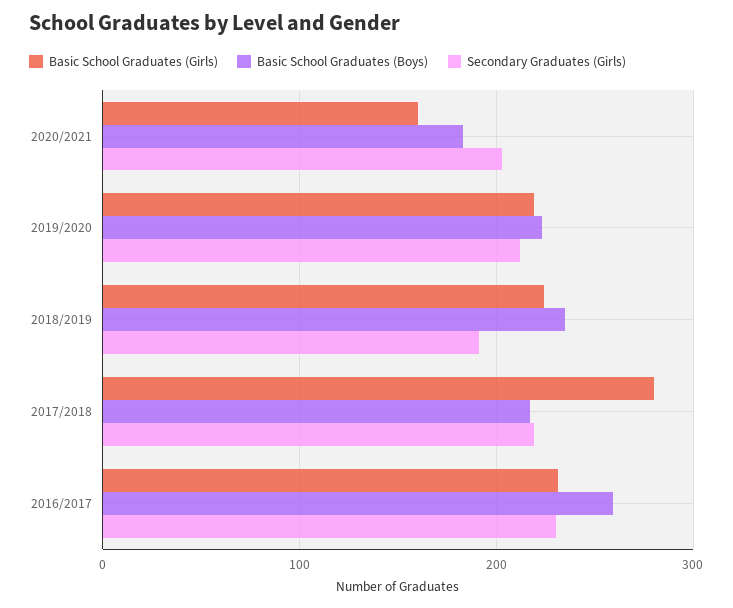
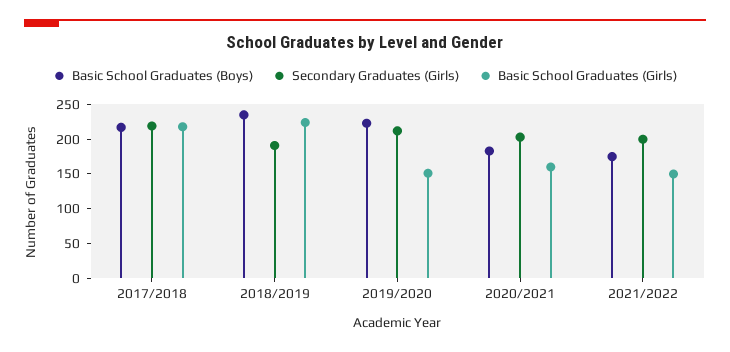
Basic School Graduates (Girls), 2019/2020: 220 -> 150
Basic School Graduates (Girls), 2017/2018: 280 -> 225
Basic School Graduates (Girls), 2016/2017: 230 -> none
Basic School Graduates (Boys), 2016/2017: 260 -> none
Secondary Graduates (Girls), 2016/2017: 230 -> none
Basic School Graduates (Boys), 2021/2022: none -> 175
Secondary Graduates (Girls), 2021/2022: none -> 200
Basic School Graduates (Girls), 2021/2022: none -> 150

